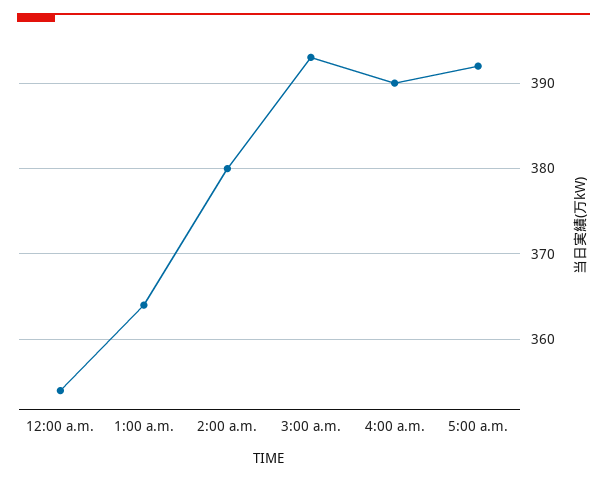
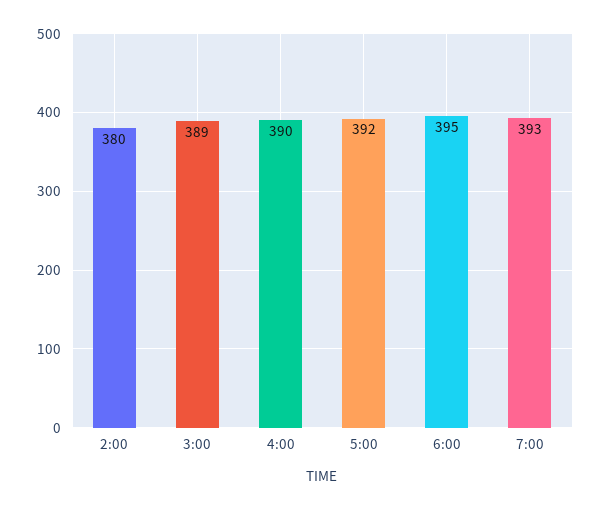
12:00 a.m.: 354 -> none
1:00 a.m.: 364 -> none
3:00 a.m.: 393 -> 389
6:00: none -> 395
7:00: none -> 393

